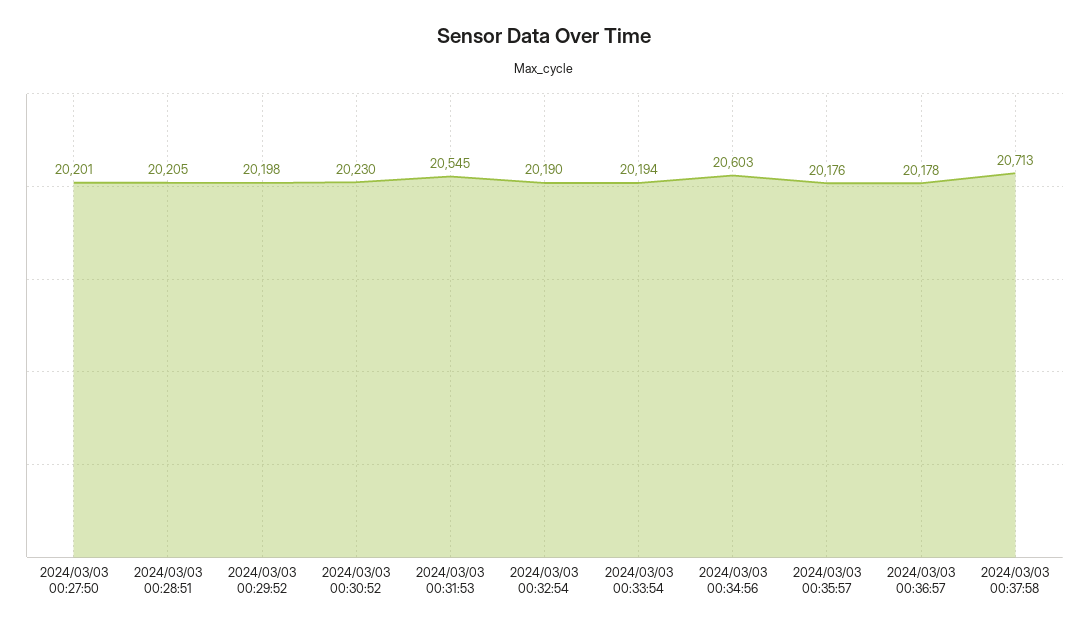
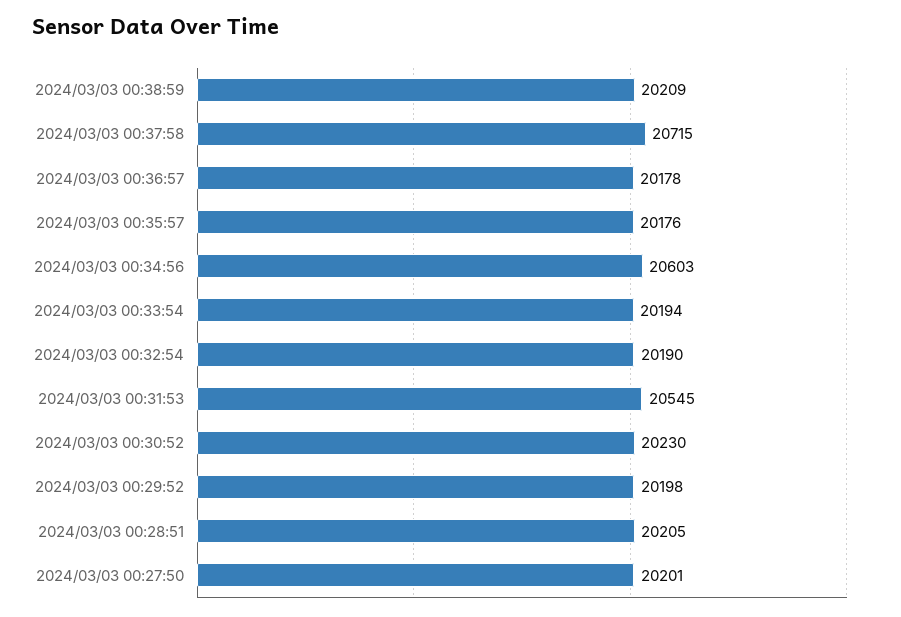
2024/03/03 00:37:58: 20713 -> 20715
2024/03/03 00:38:59: none -> 20209

